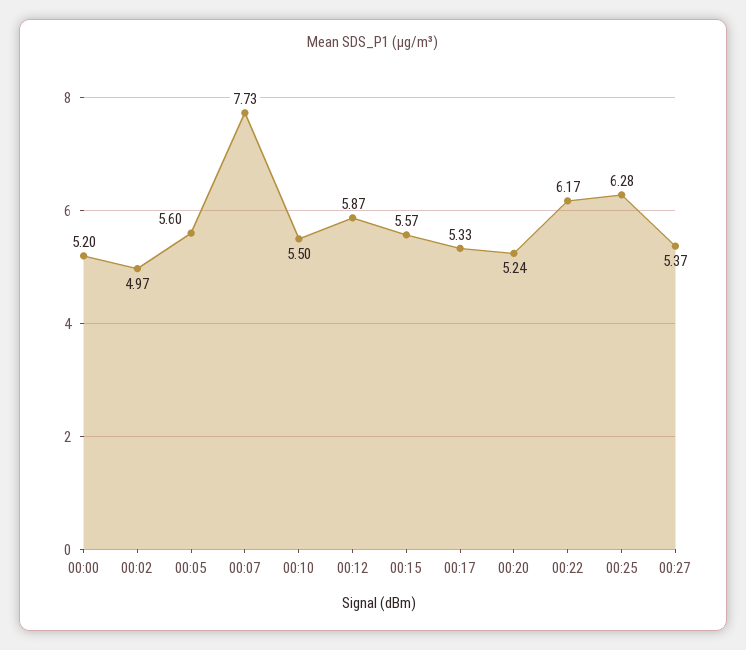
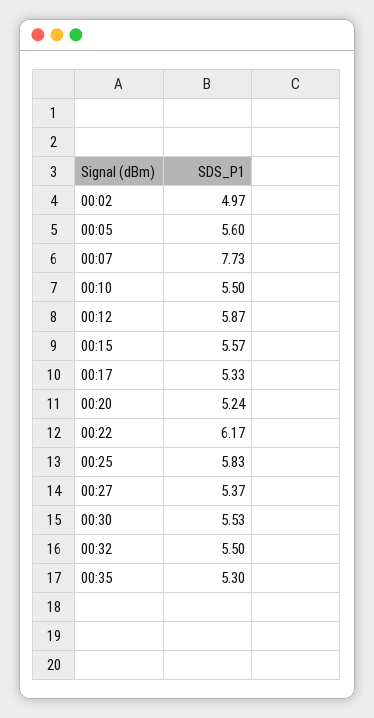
00:00: 5.2 -> none
00:25: 6.28 -> 5.83
00:30: none -> 5.53
00:32: none -> 5.5
00:35: none -> 5.3

